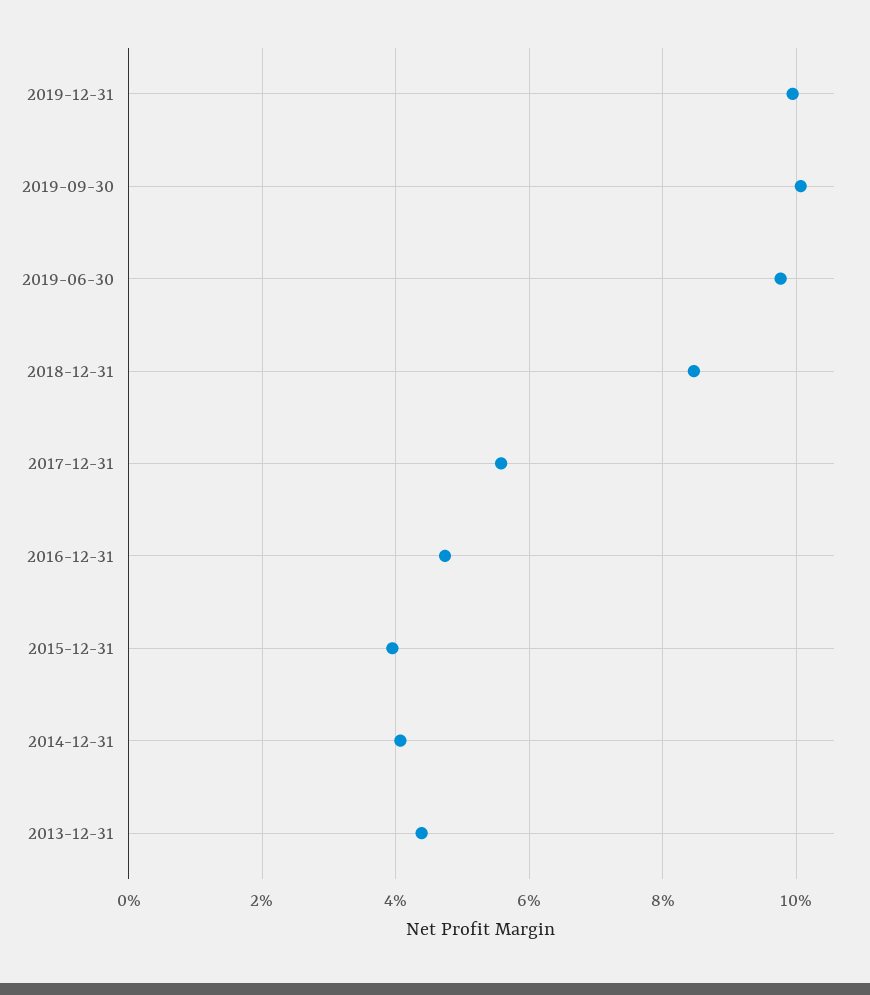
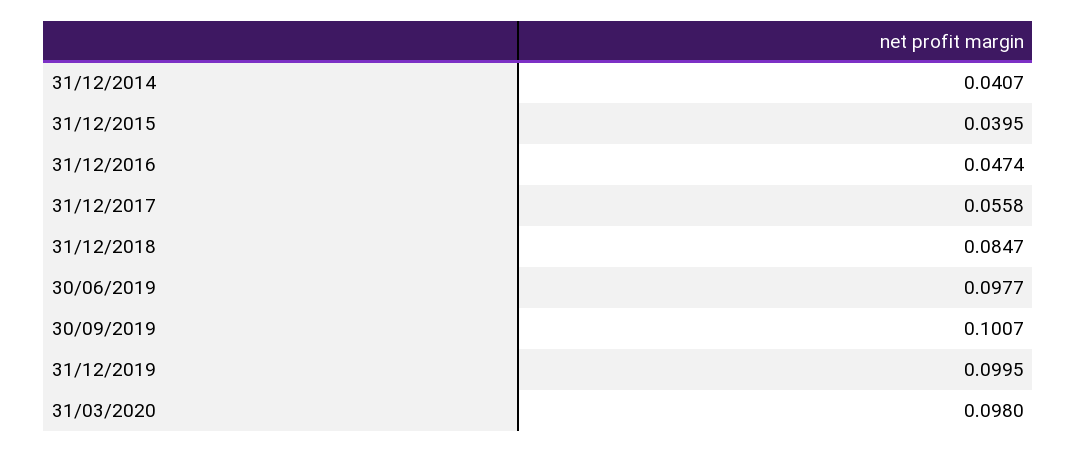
2013-12-31: 0.044 -> none
31/03/2020: none -> 0.098

